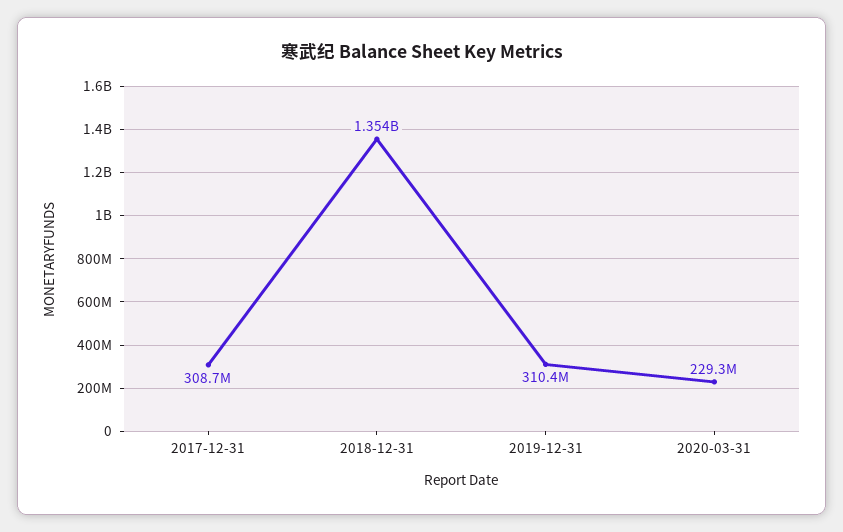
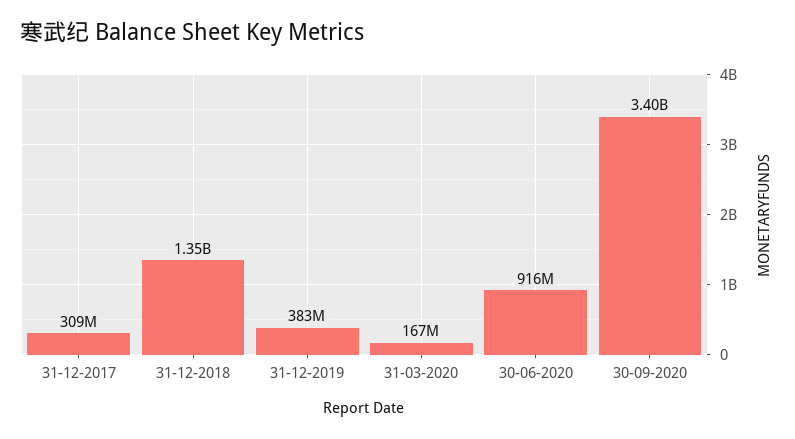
2019-12-31: 310400000 -> 383000000
2020-03-31: 229300000 -> 167000000
30-06-2020: none -> 916000000
30-09-2020: none -> 3400000000

